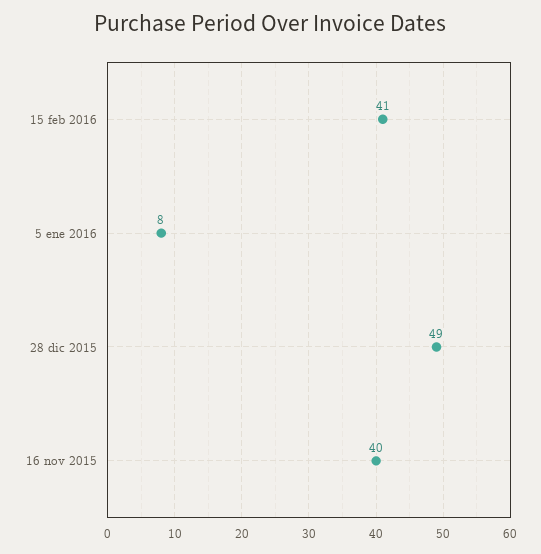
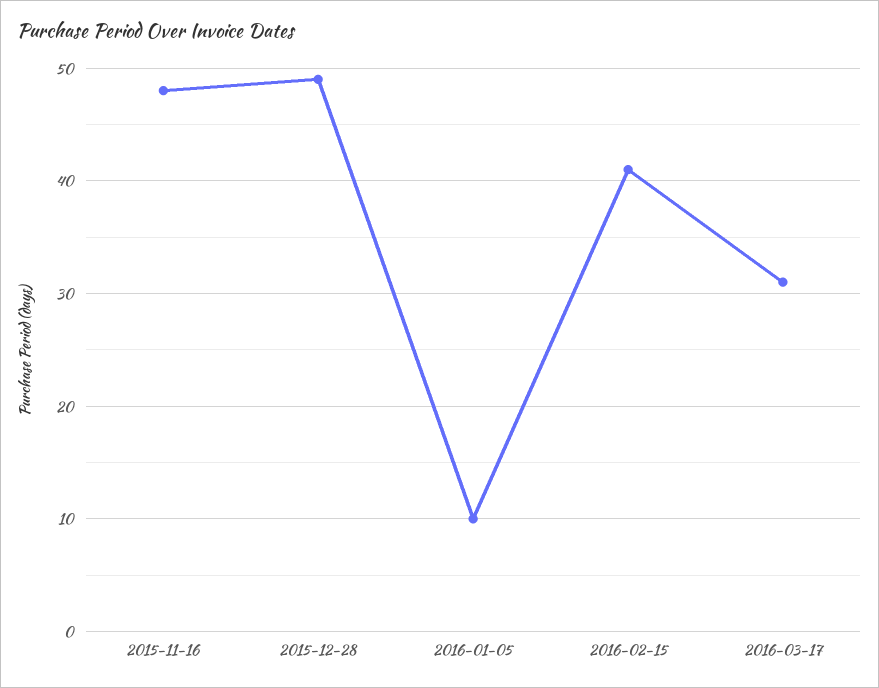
5 ene 2016: 8 -> 10
16 nov 2015: 40 -> 48
2016-03-17: none -> 31

